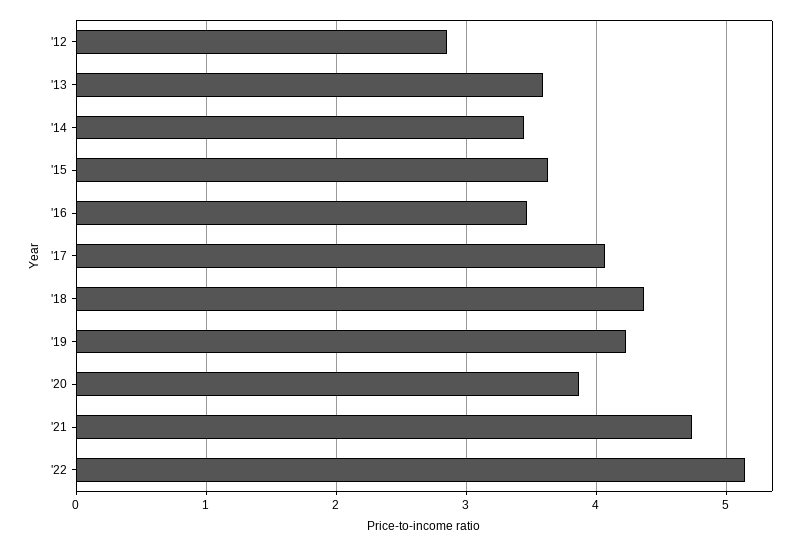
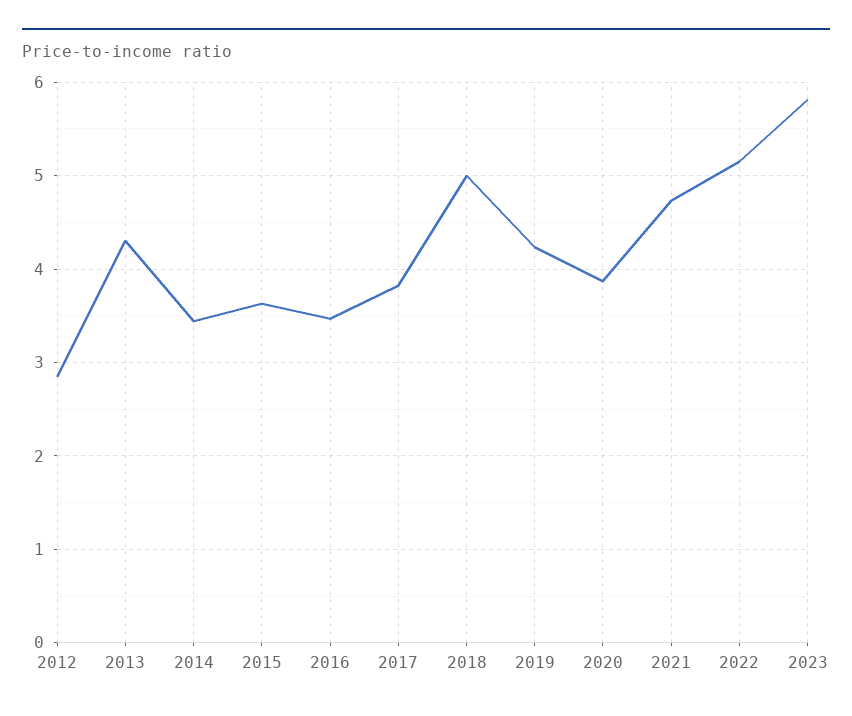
'13: 3.6 -> 4.3
'17: 4.1 -> 3.8
'18: 4.4 -> 5
2023: none -> 5.8

